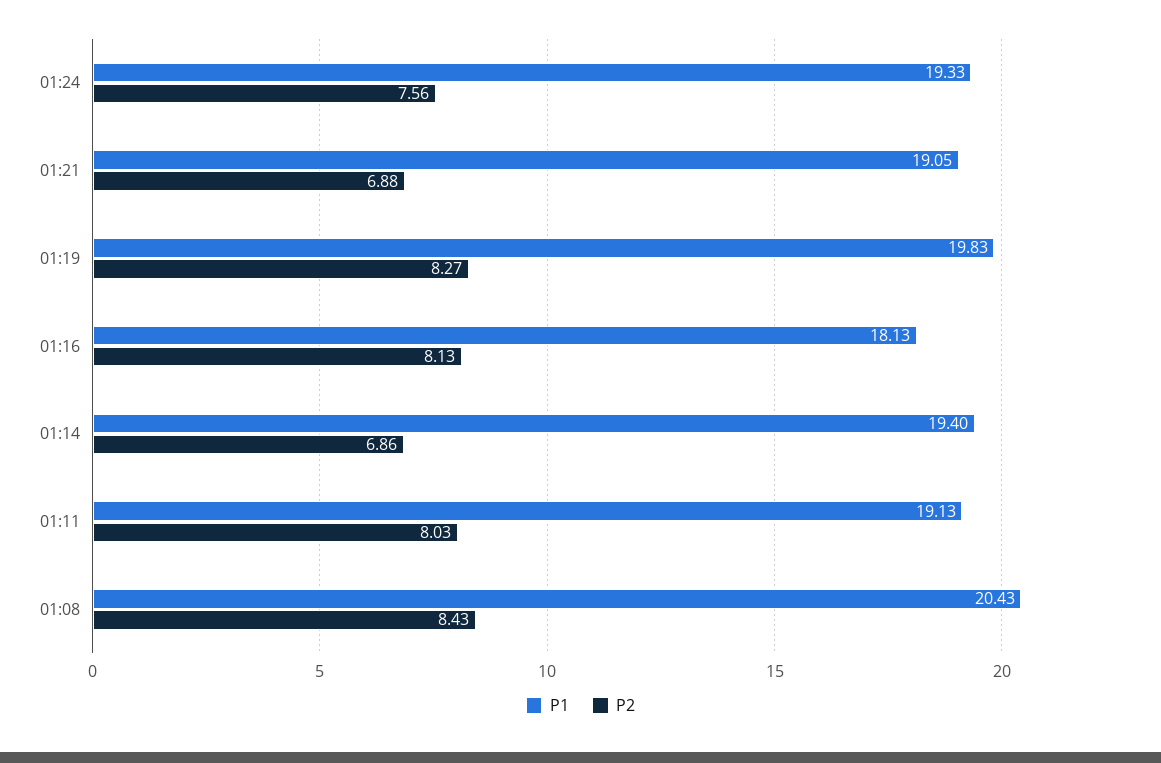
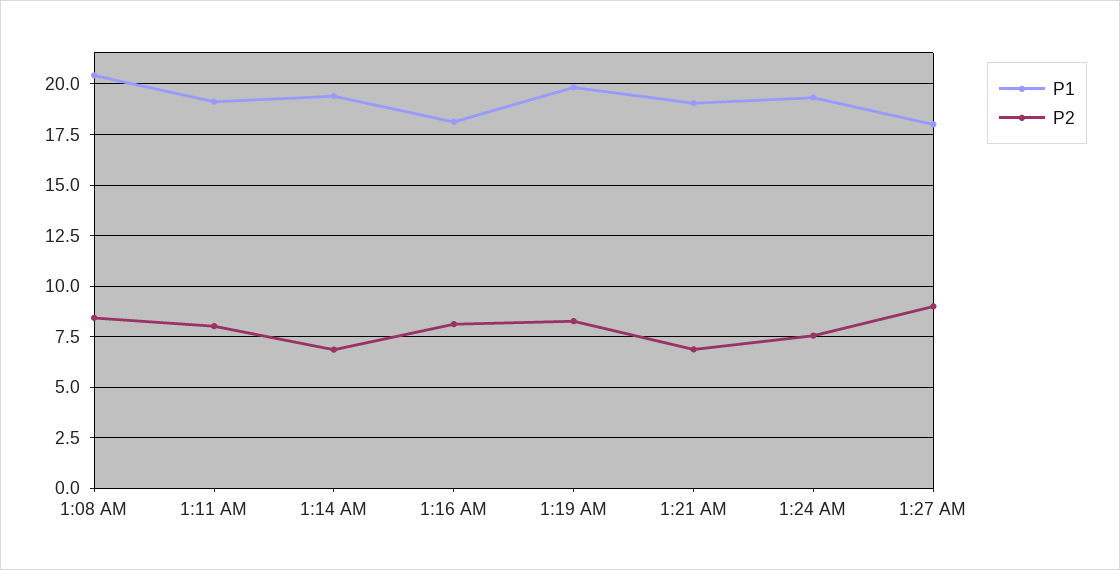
P1, 1:27 AM: none -> 18
P2, 1:27 AM: none -> 9

